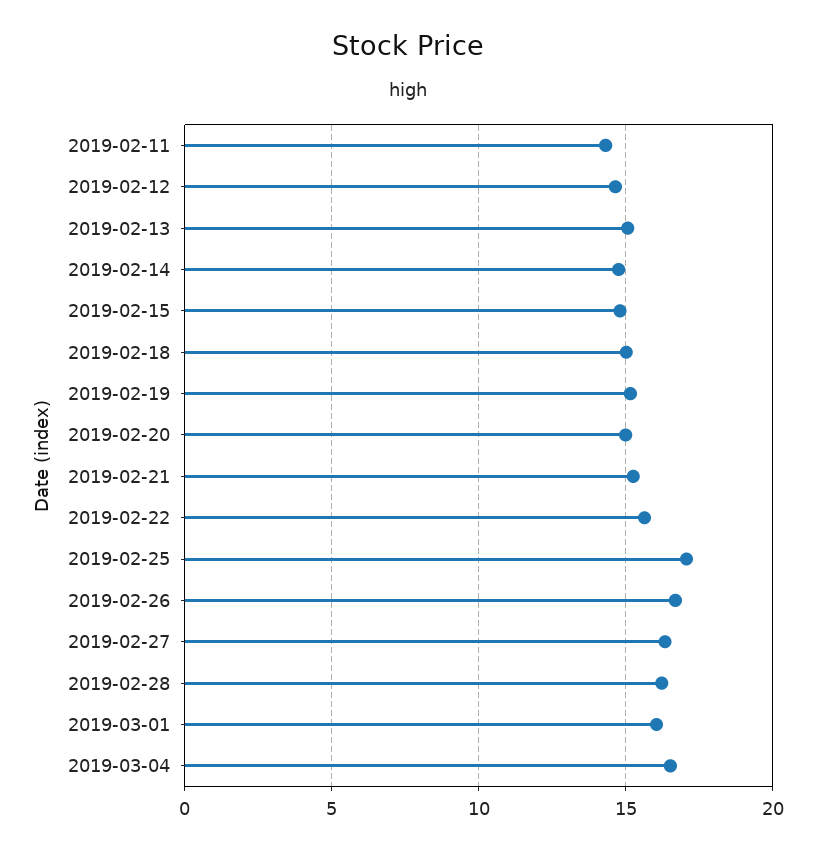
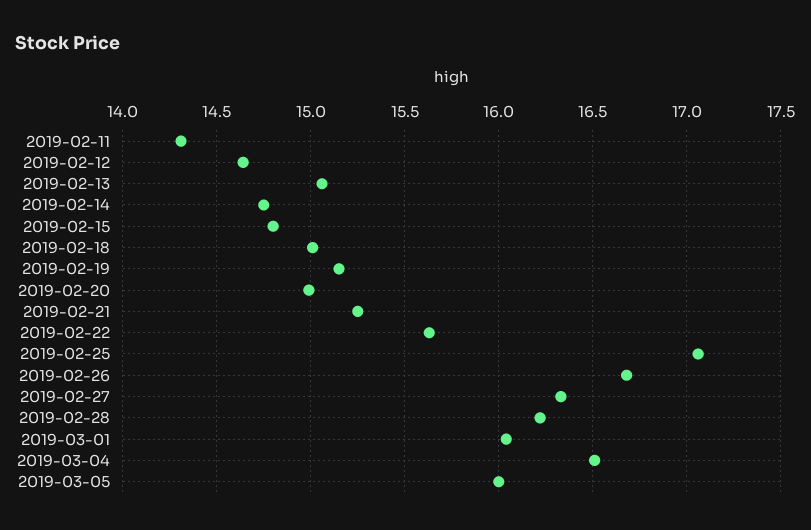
2019-03-05: none -> 16

